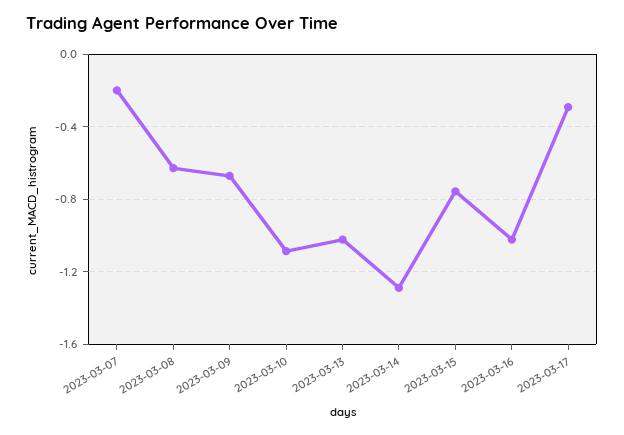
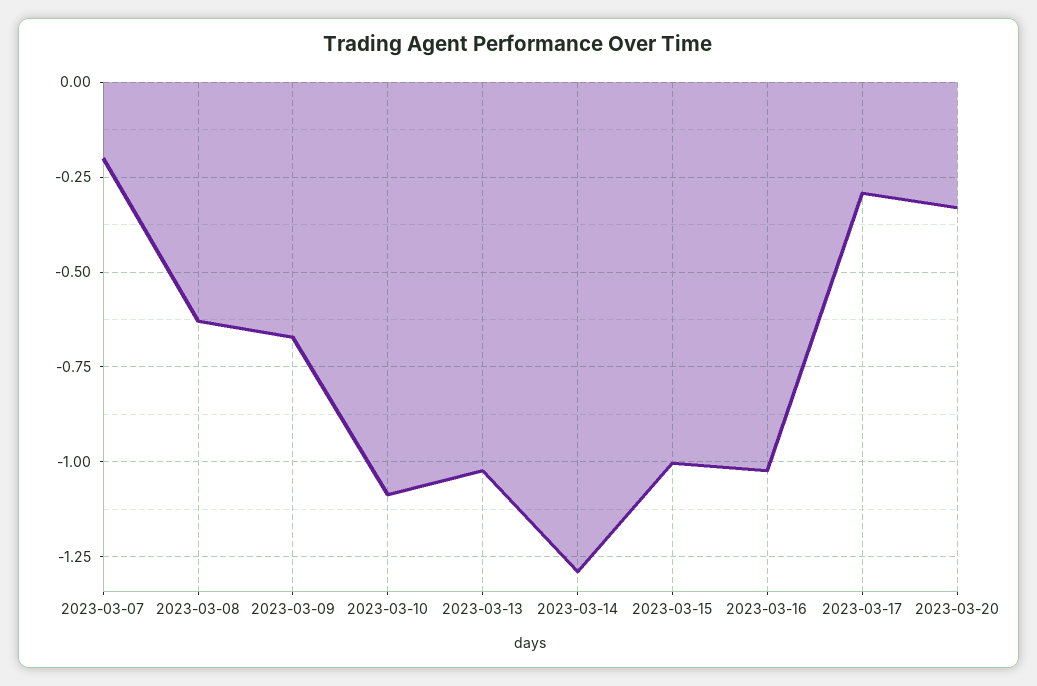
2023-03-15: -0.75 -> -1
2023-03-20: none -> -0.325

